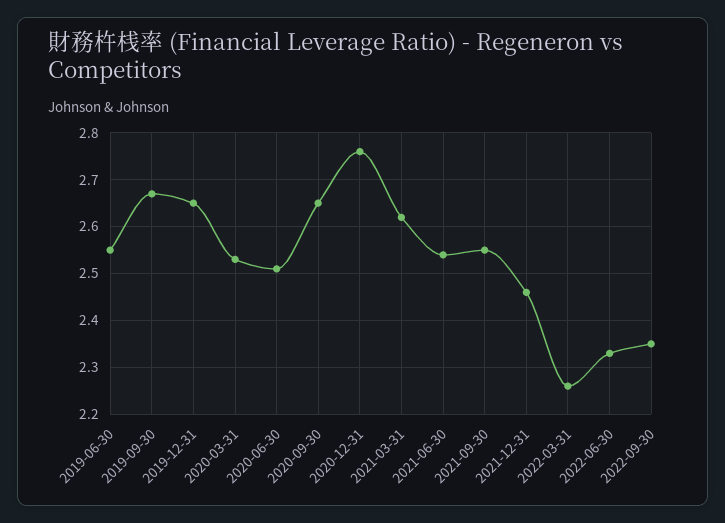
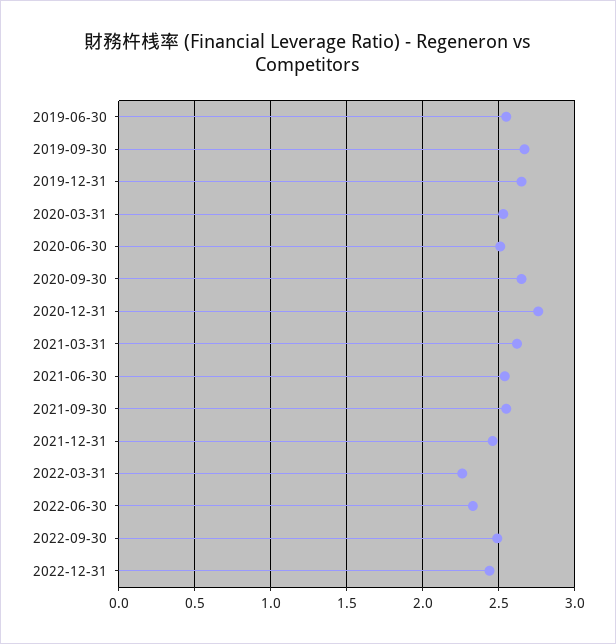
2022-09-30: 2.35 -> 2.5
2022-12-31: none -> 2.45

